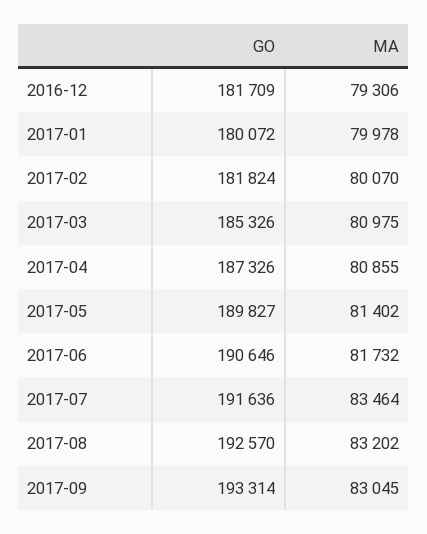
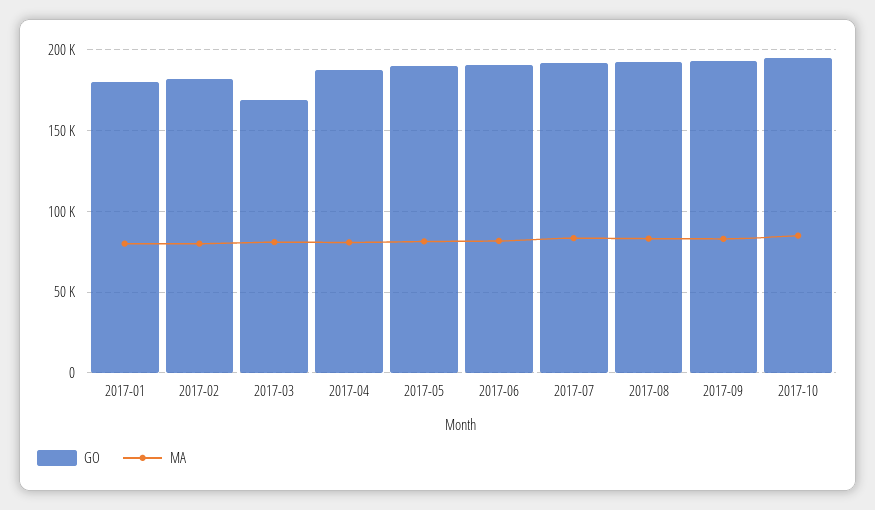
GO, 2016-12: 181709 -> none
MA, 2016-12: 79306 -> none
GO, 2017-03: 185326 -> 170000
GO, 2017-10: none -> 195000
MA, 2017-10: none -> 85000

